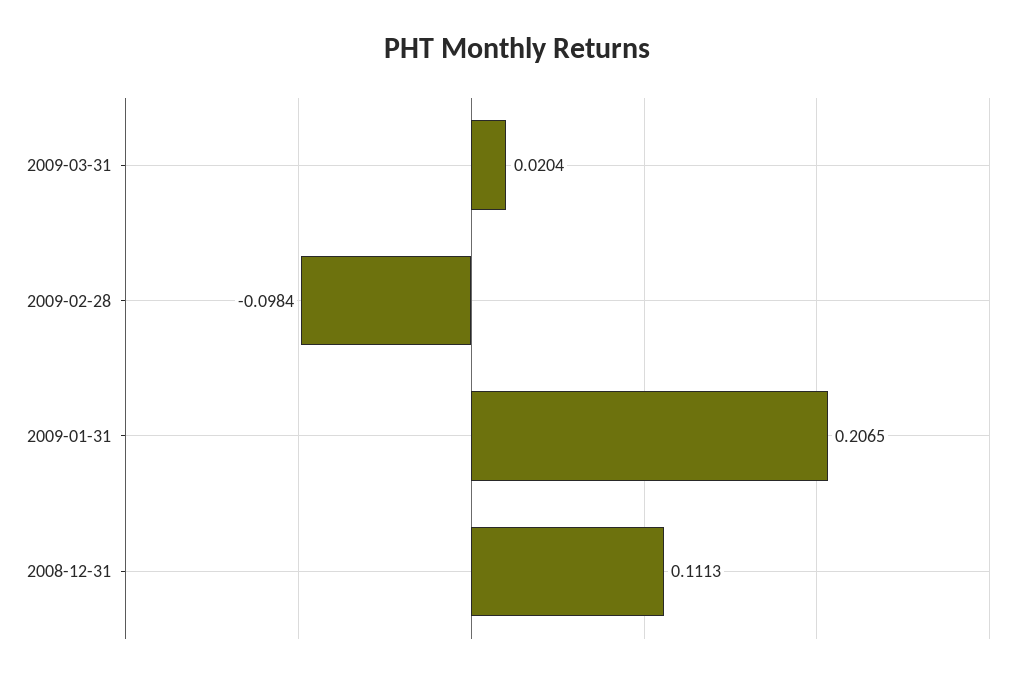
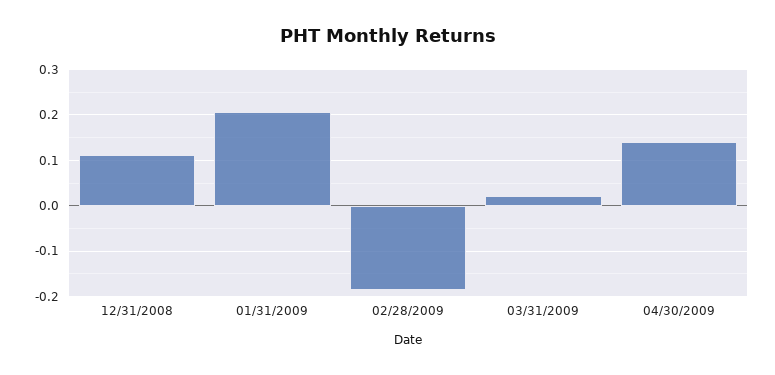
2009-02-28: -0.0984 -> -0.18
04/30/2009: none -> 0.14

